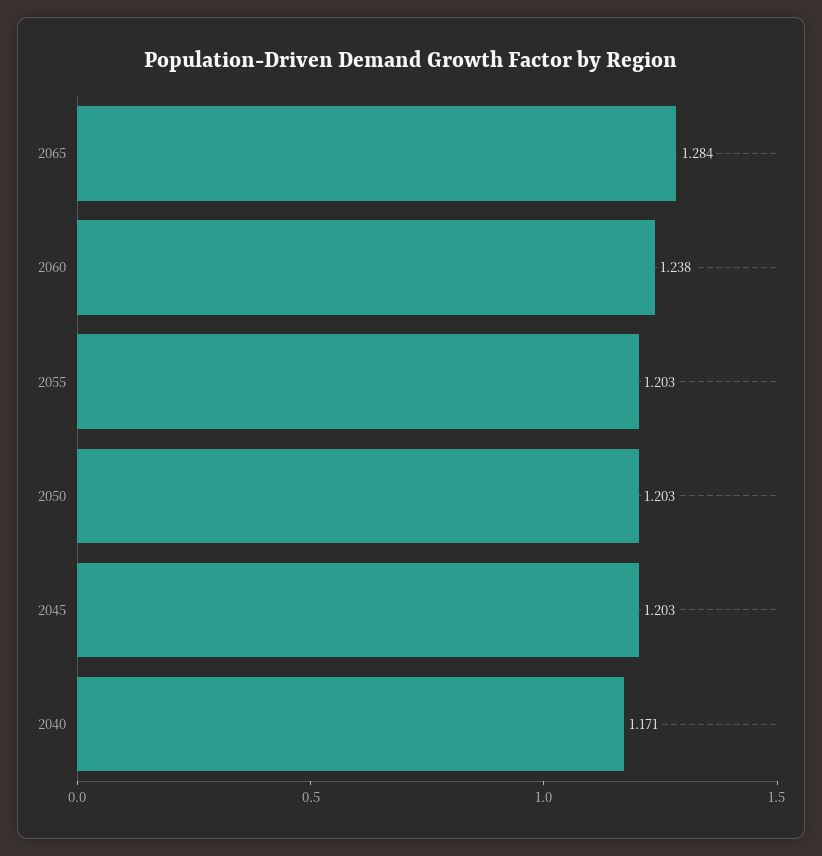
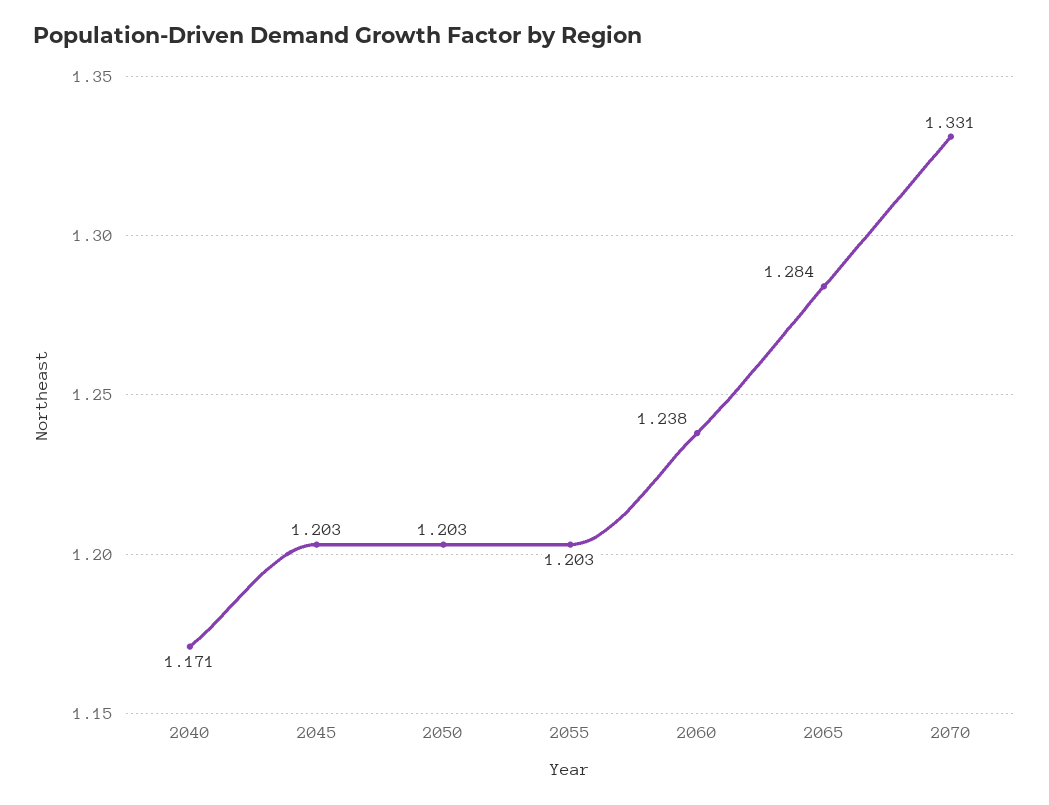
2070: none -> 1.331

